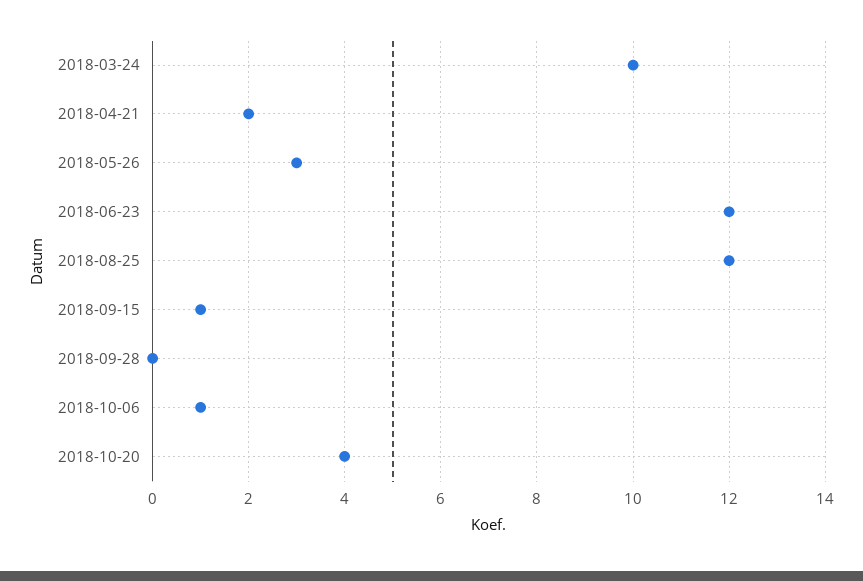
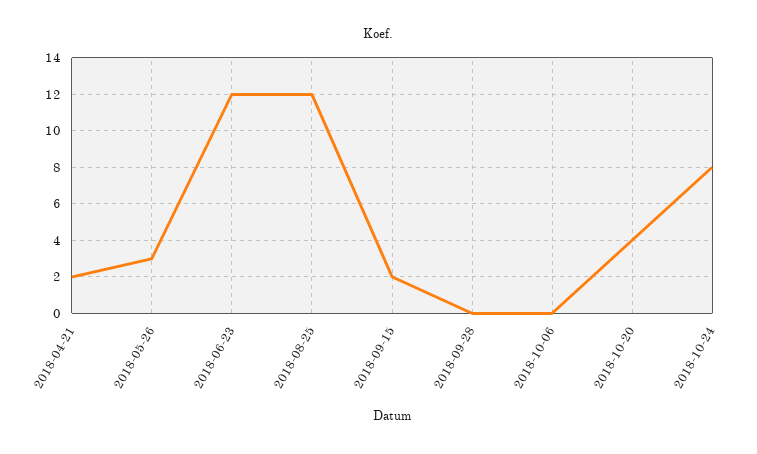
2018-03-24: 10 -> none
2018-09-15: 1 -> 2
2018-10-06: 1 -> 0
2018-10-24: none -> 8

